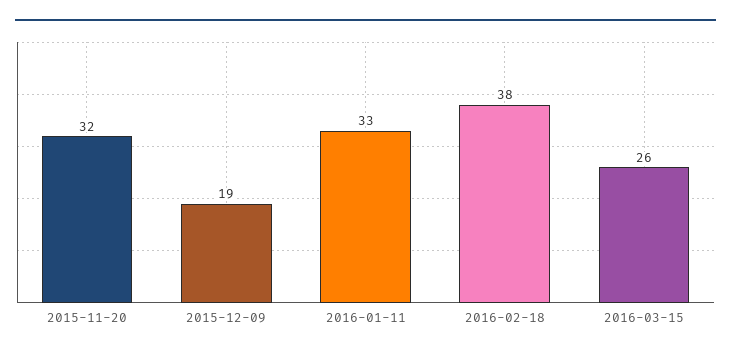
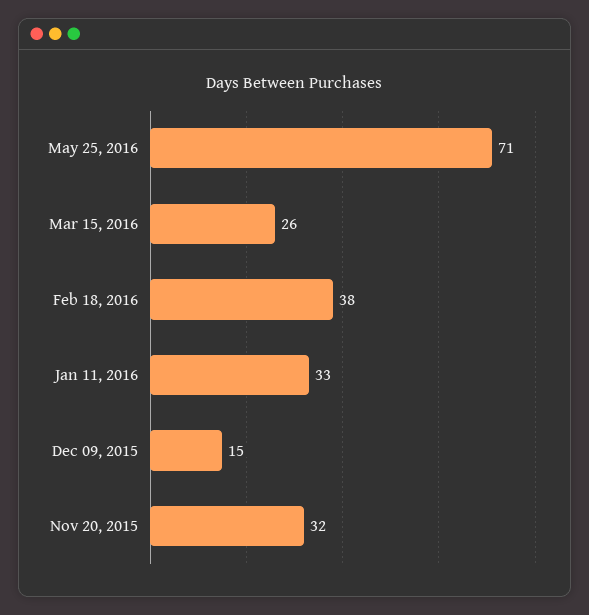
2015-12-09: 19 -> 15
May 25, 2016: none -> 71

